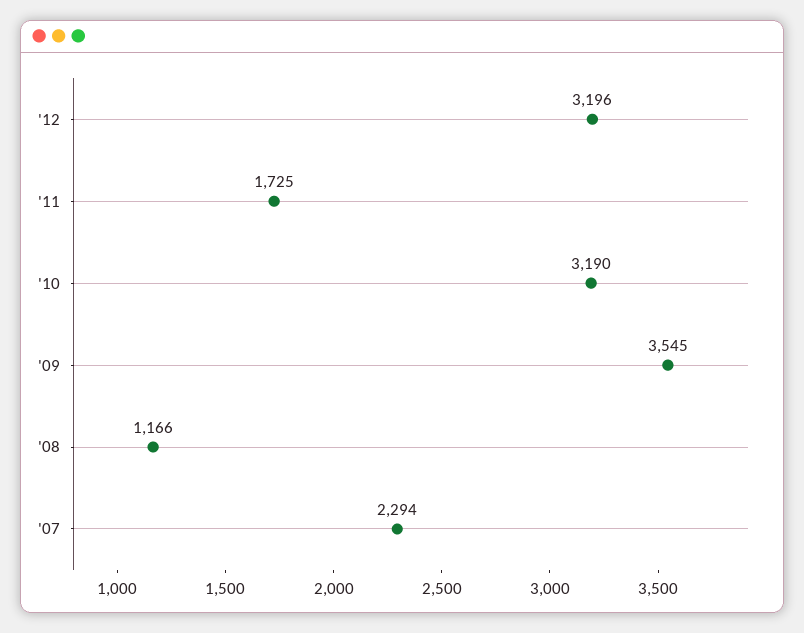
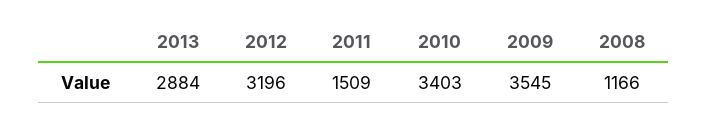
'11: 1725 -> 1509
'10: 3190 -> 3403
'07: 2294 -> none
2013: none -> 2884

